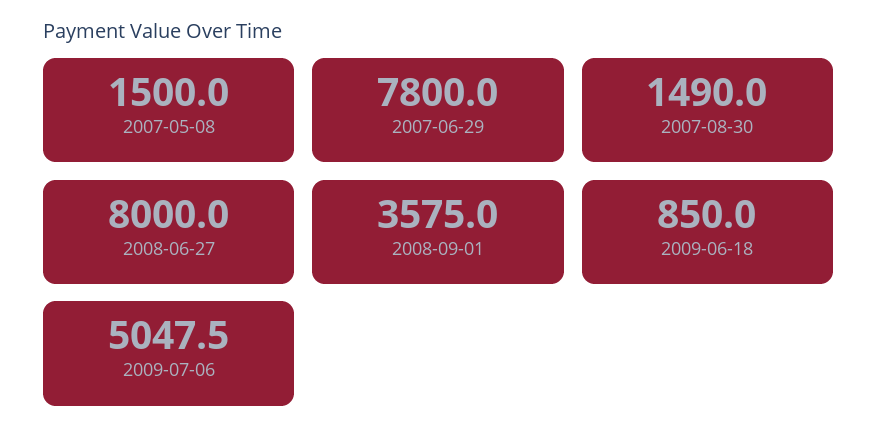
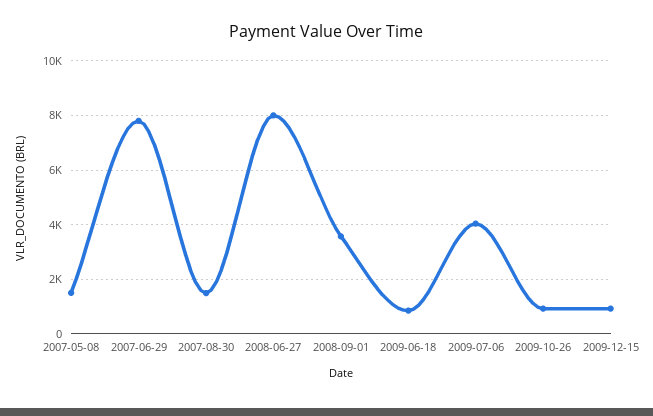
2009-07-06: 5047.5 -> 4000
2009-10-26: none -> 1000
2009-12-15: none -> 1000

